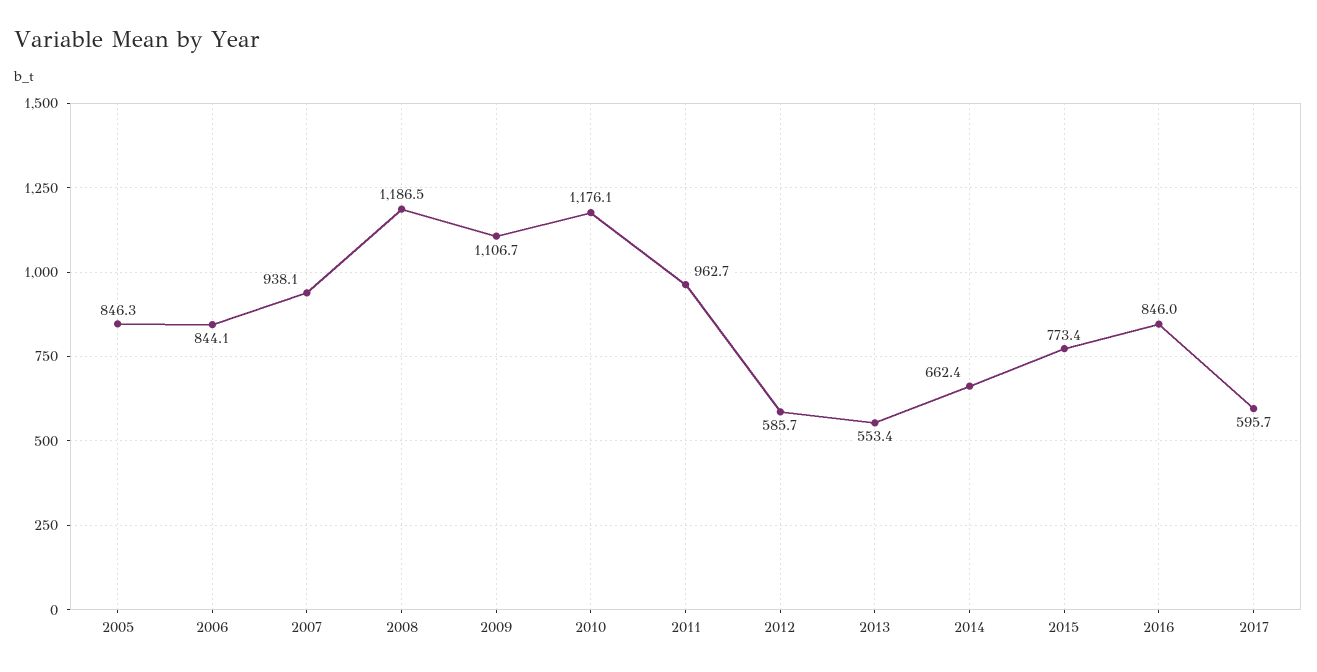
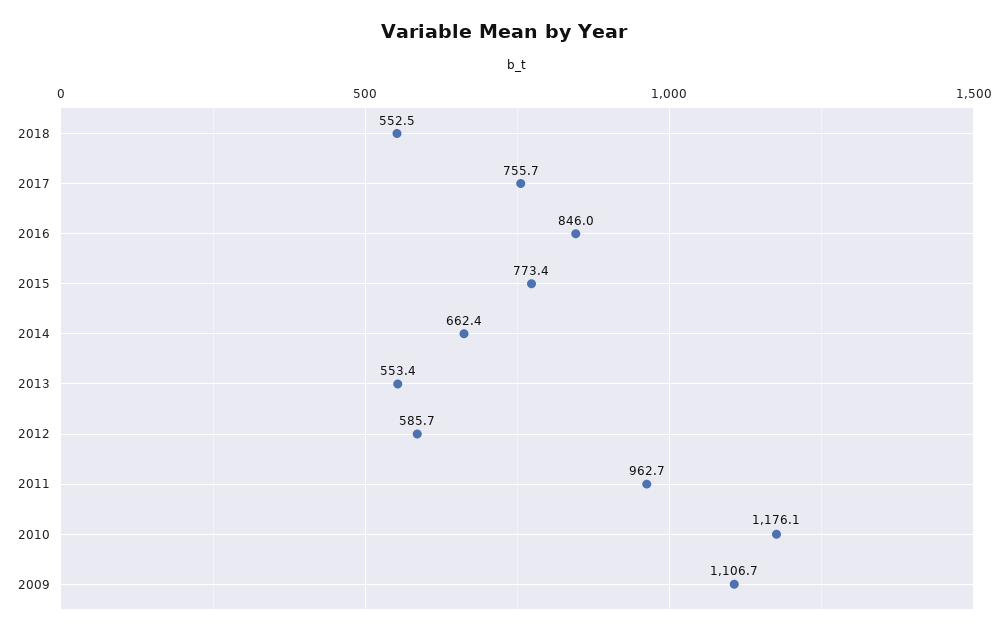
2005: 846.3 -> none
2006: 844.1 -> none
2007: 938.1 -> none
2008: 1186.5 -> none
2017: 595.7 -> 755.7
2018: none -> 552.5

